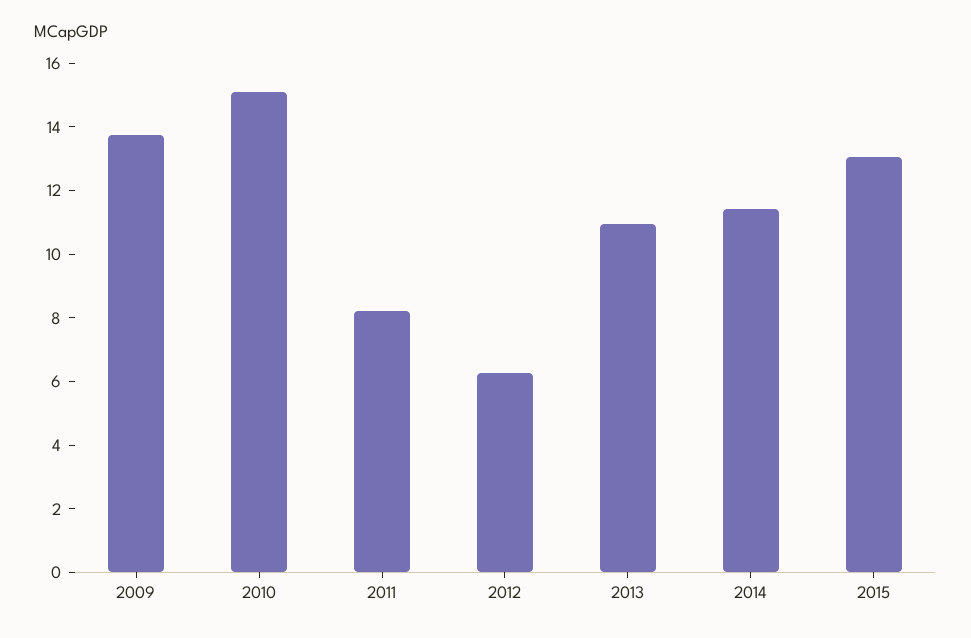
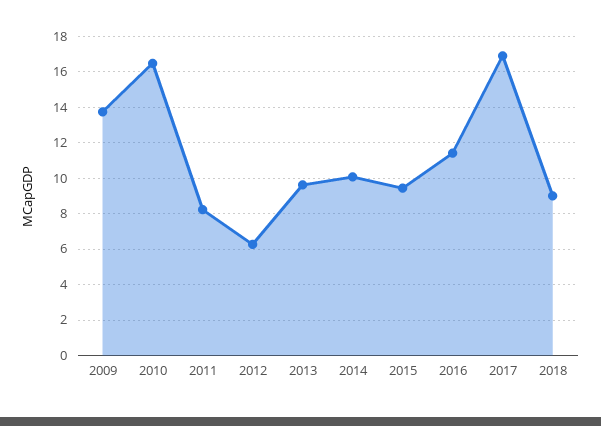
2010: 15 -> 16.5
2013: 11 -> 9.5
2014: 11.5 -> 10
2015: 13 -> 9.5
2016: none -> 11.5
2017: none -> 17
2018: none -> 9

